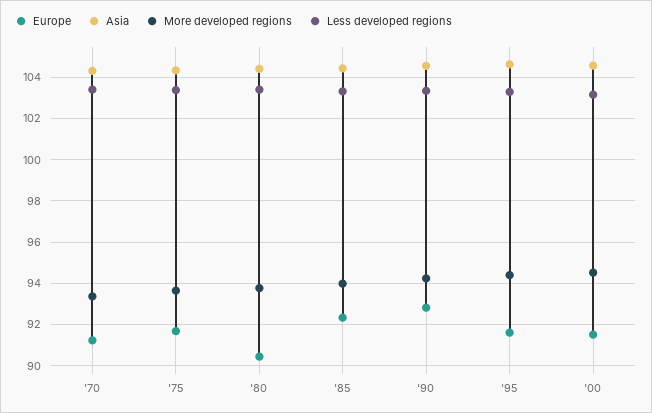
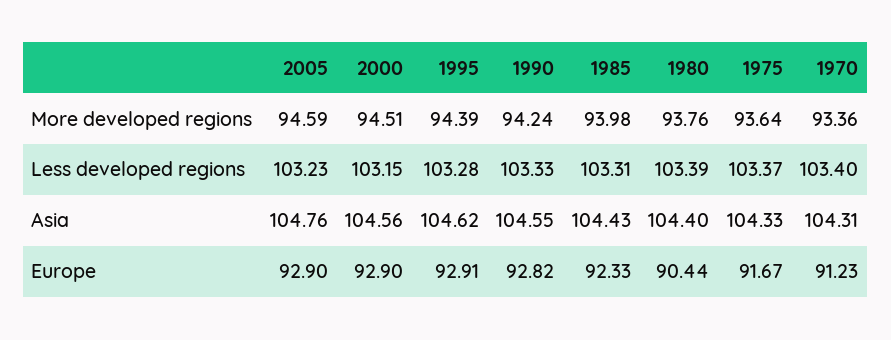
Europe, '95: 91.5 -> 92.91
Europe, '00: 91.5 -> 92.9
More developed regions, 2005: none -> 94.59
Less developed regions, 2005: none -> 103.23
Asia, 2005: none -> 104.76
Europe, 2005: none -> 92.9

